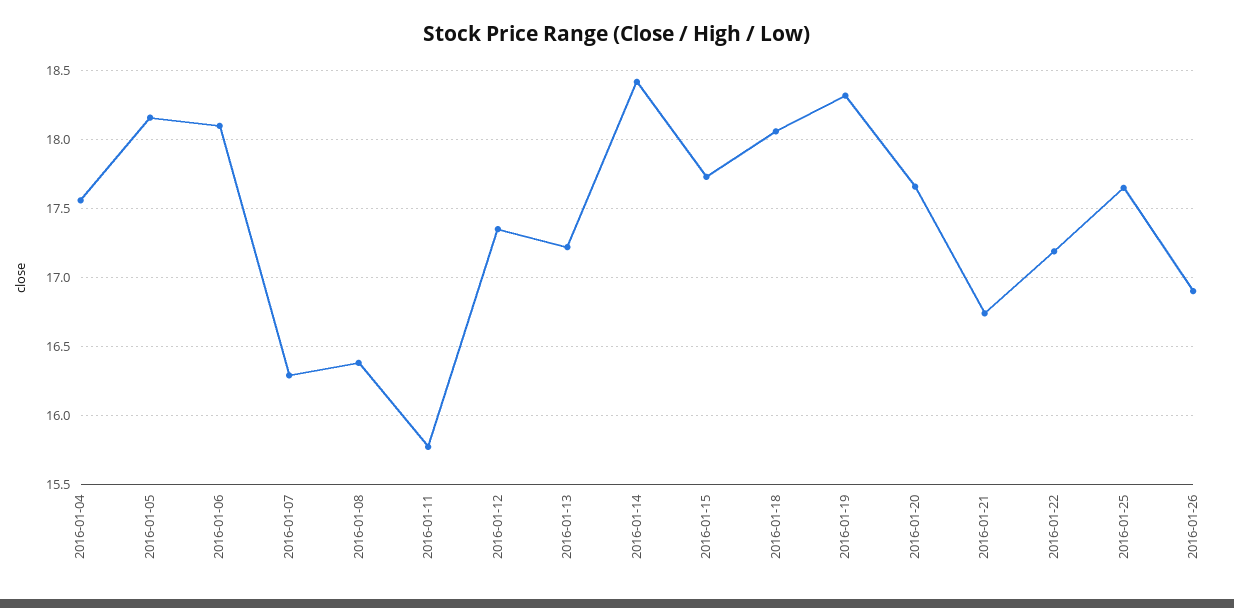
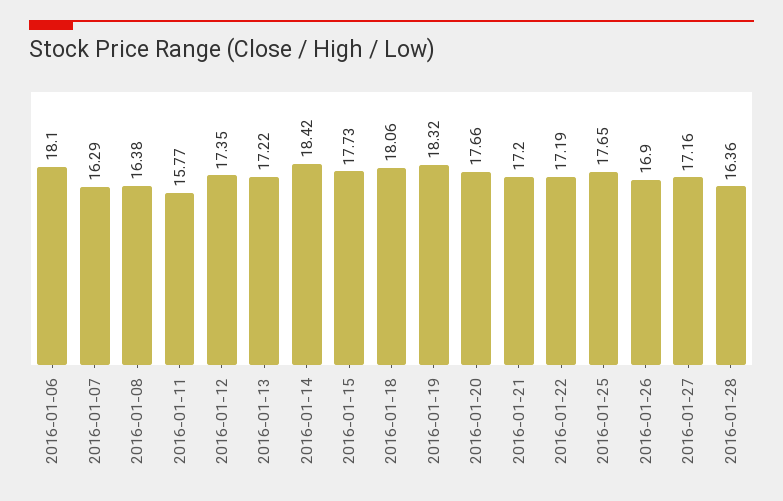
2016-01-04: 17.55 -> none
2016-01-05: 18.15 -> none
2016-01-21: 16.75 -> 17.2
2016-01-27: none -> 17.16
2016-01-28: none -> 16.36

